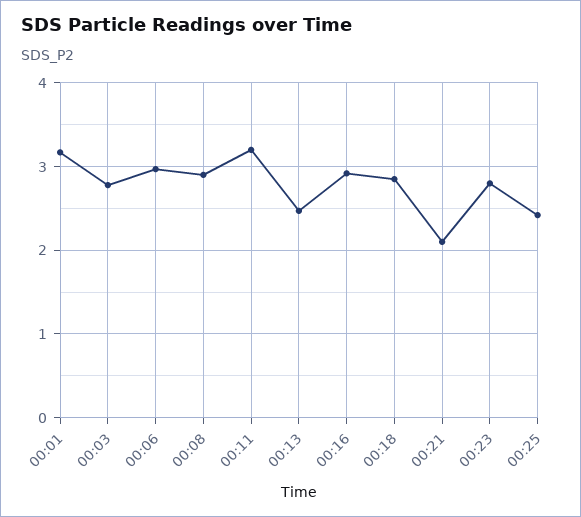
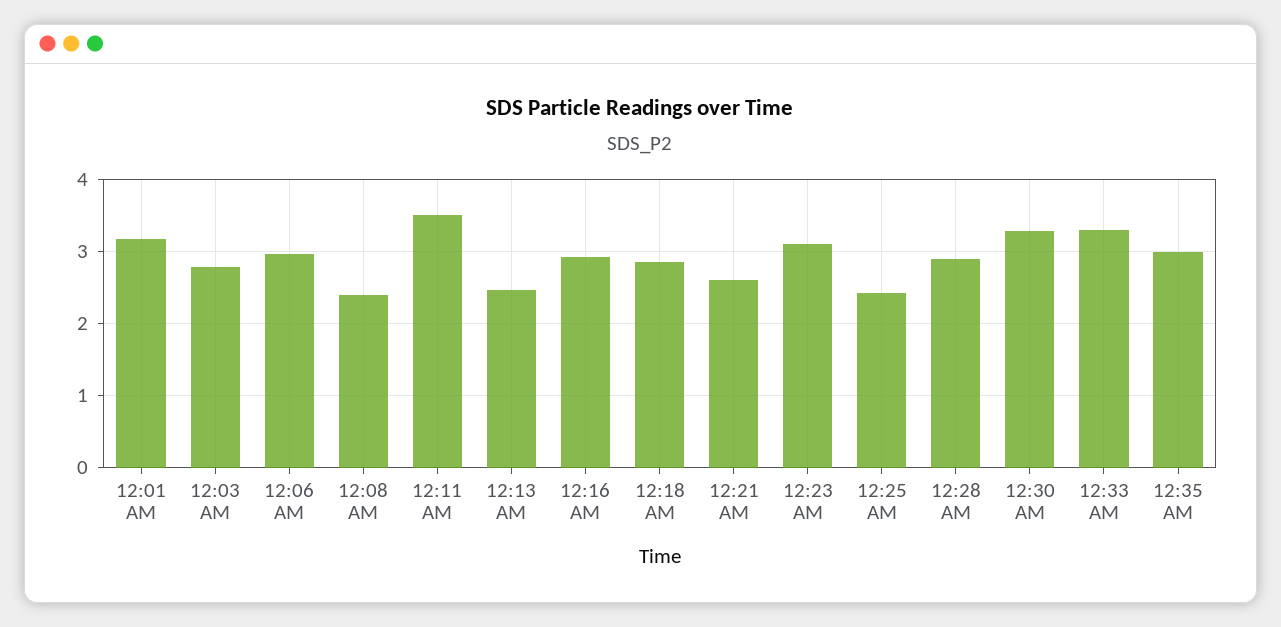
00:08: 2.9 -> 2.4
00:11: 3.2 -> 3.5
00:21: 2.1 -> 2.6
00:23: 2.8 -> 3.1
12:28 AM: none -> 2.9
12:30 AM: none -> 3.3
12:33 AM: none -> 3.3
12:35 AM: none -> 3

